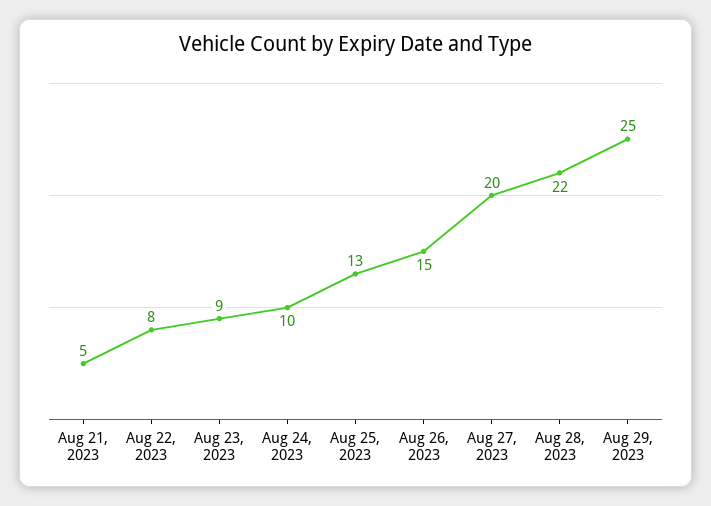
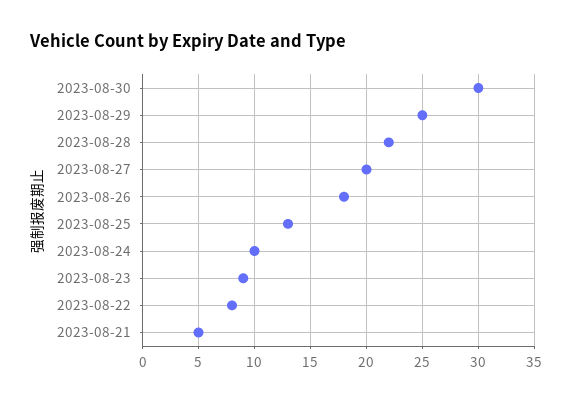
Aug 26, 2023: 15 -> 18
2023-08-30: none -> 30

